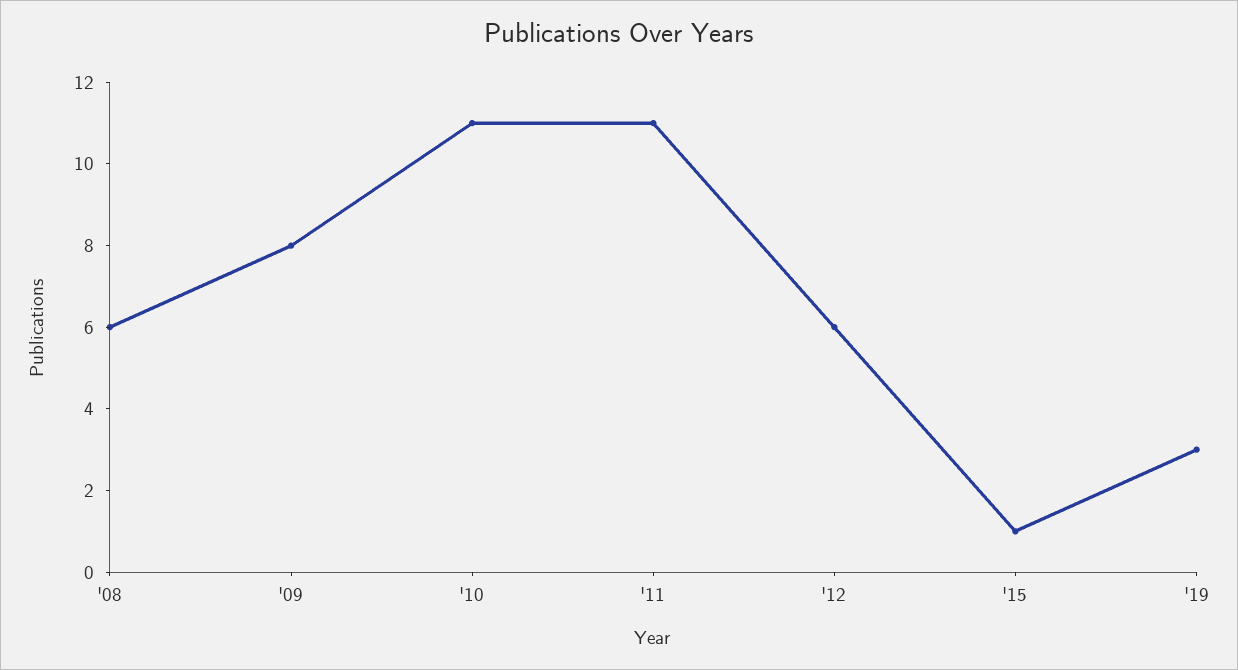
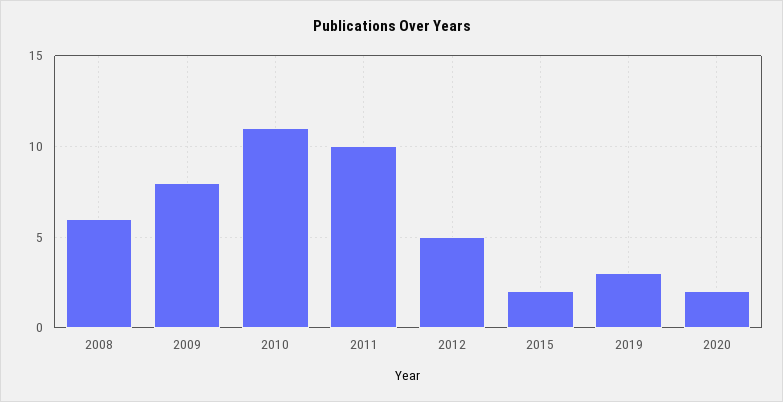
'11: 11 -> 10
'12: 6 -> 5
'15: 1 -> 2
2020: none -> 2

